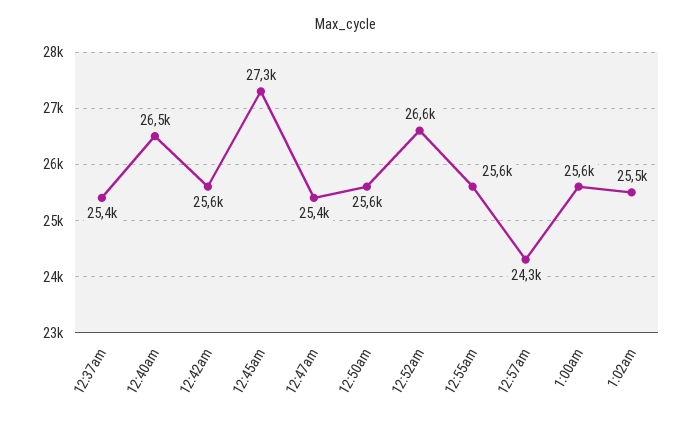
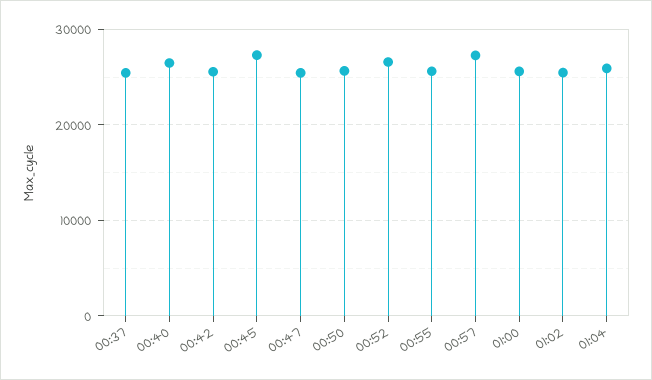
12:57am: 24300 -> 27000
01:04: none -> 26000

